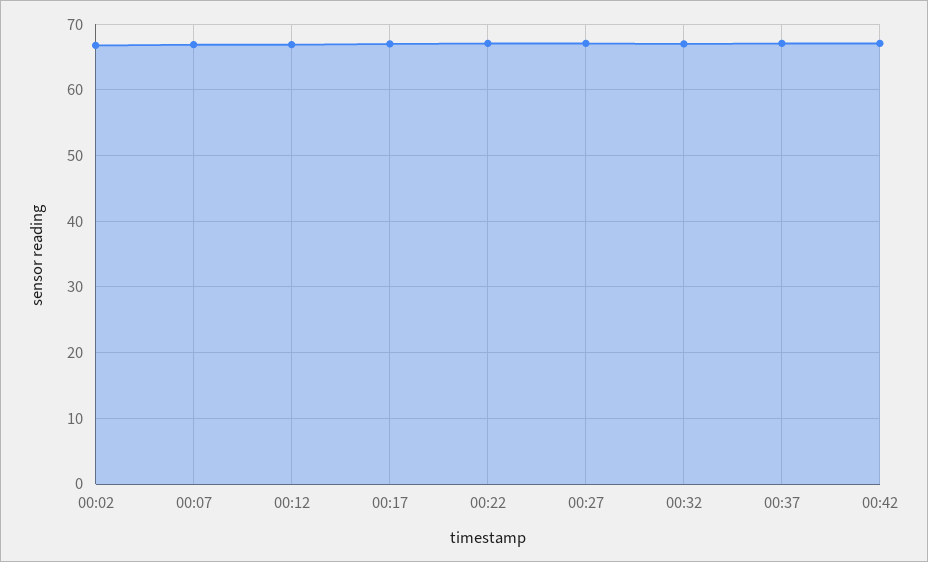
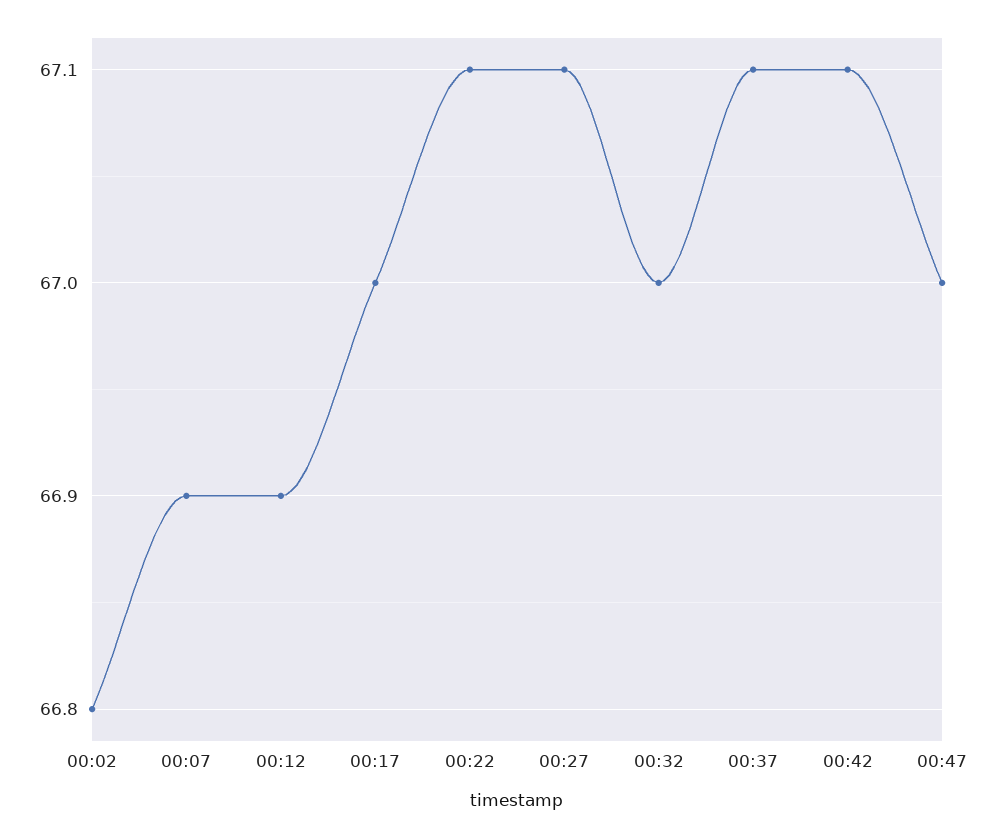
00:47: none -> 67

